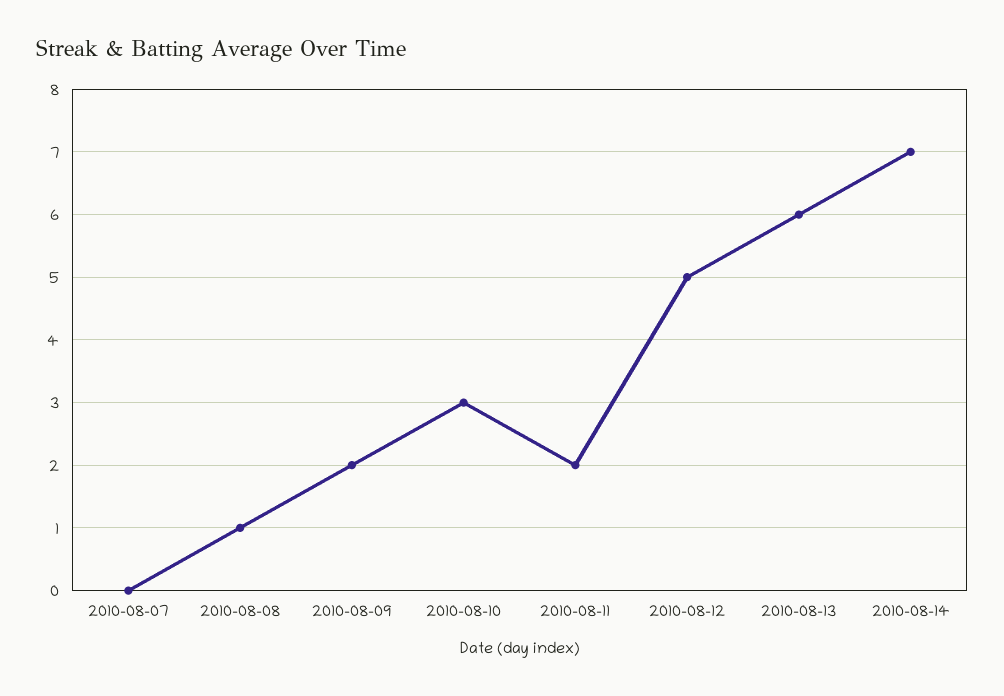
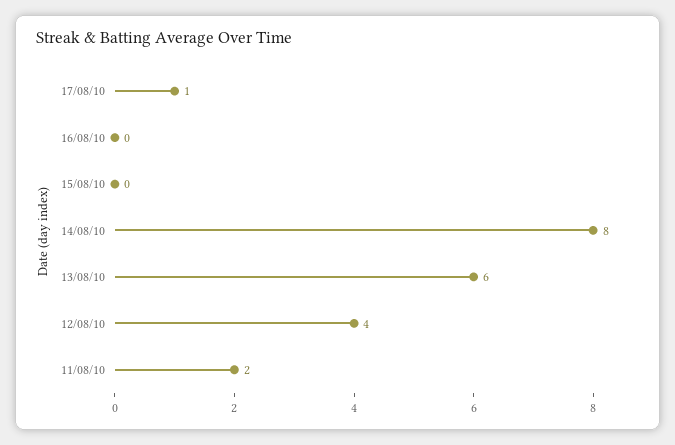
2010-08-07: 0 -> none
2010-08-08: 1 -> none
2010-08-09: 2 -> none
2010-08-10: 3 -> none
2010-08-12: 5 -> 4
2010-08-14: 7 -> 8
17/08/10: none -> 1
16/08/10: none -> 0
15/08/10: none -> 0

